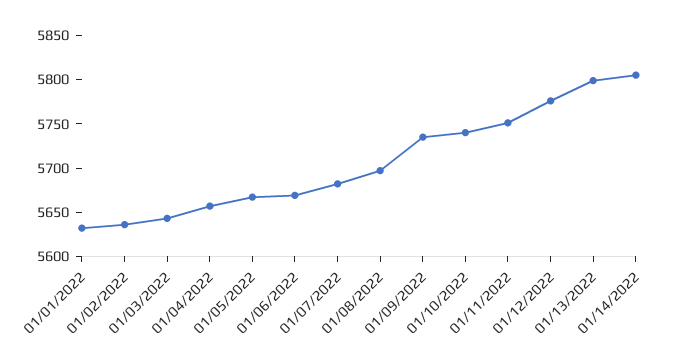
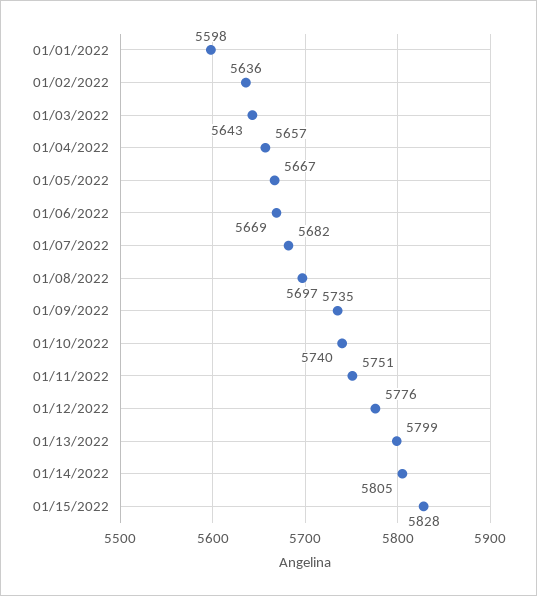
01/01/2022: 5630 -> 5598
01/15/2022: none -> 5828

